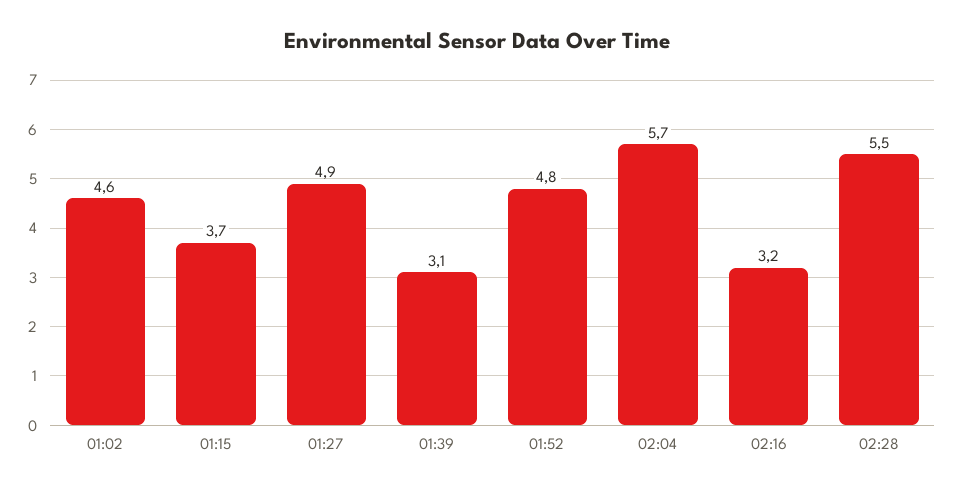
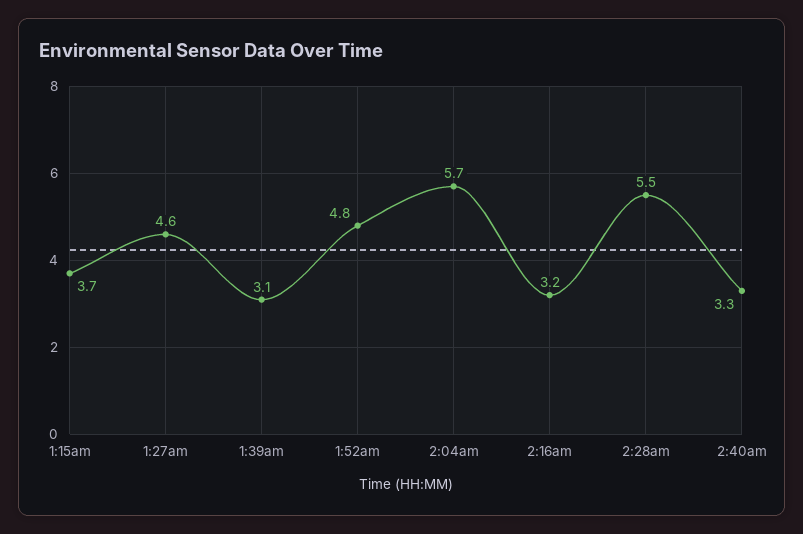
01:02: 4.6 -> none
01:27: 4.9 -> 4.6
2:40am: none -> 3.3

